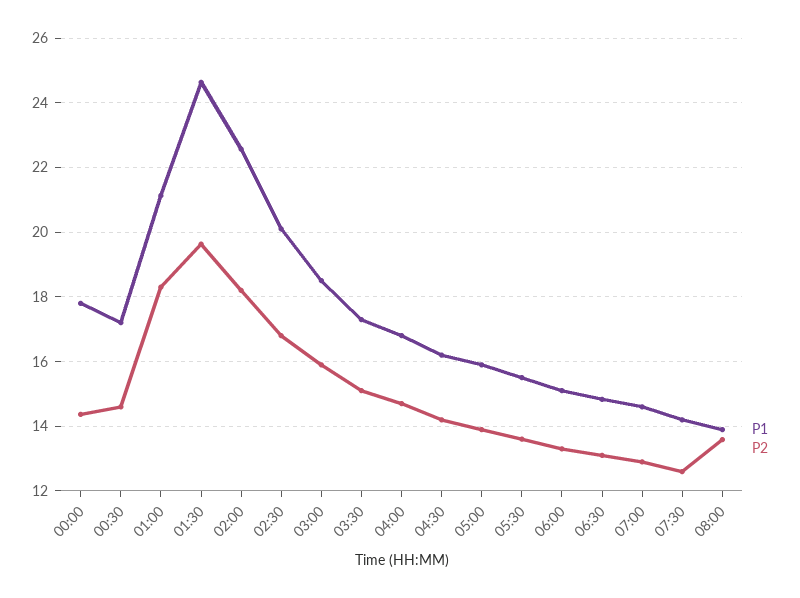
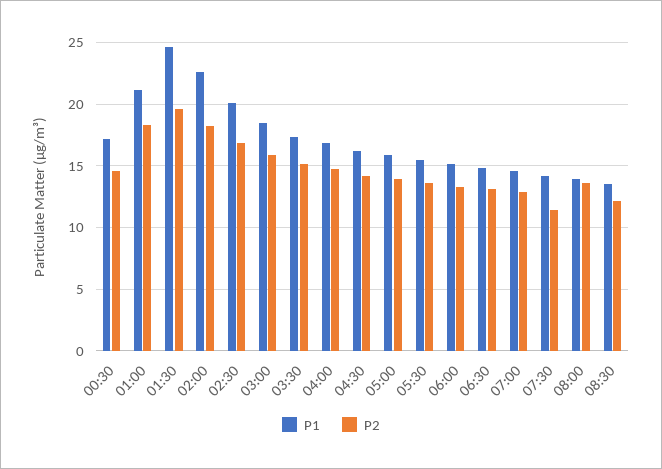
P1, 00:00: 17.8 -> none
P2, 00:00: 14.4 -> none
P2, 07:30: 12.6 -> 11.5
P1, 08:30: none -> 13.5
P2, 08:30: none -> 12

